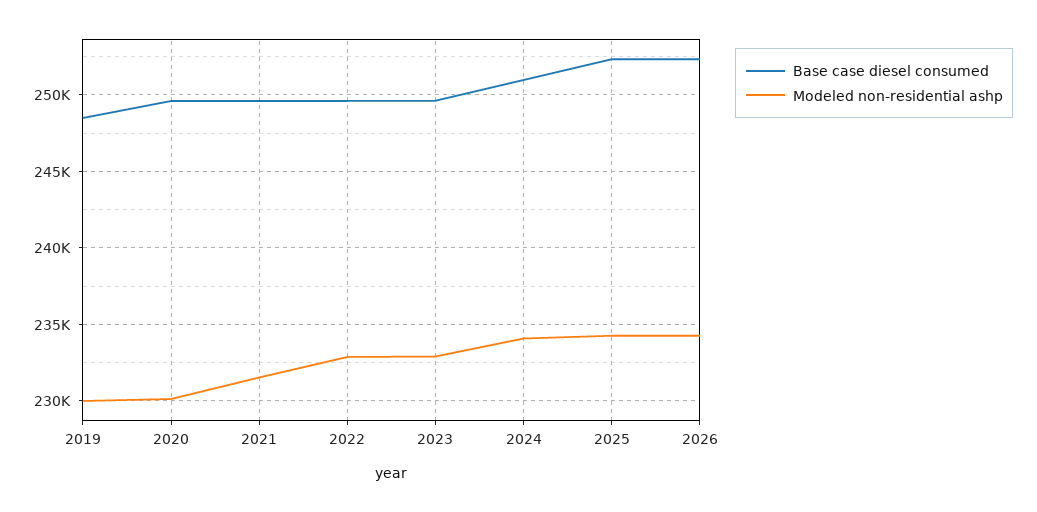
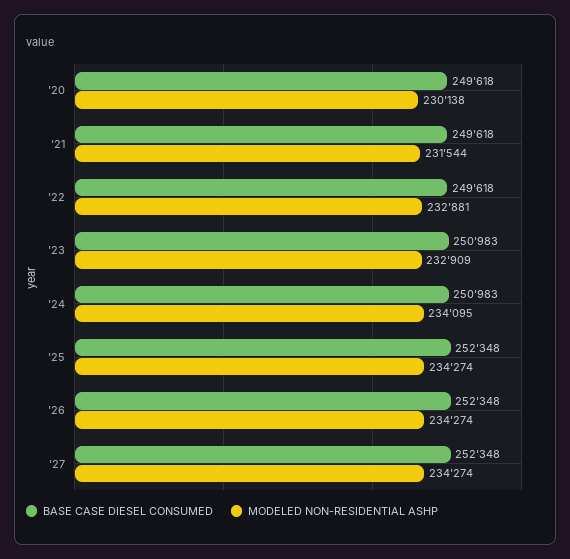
Base case diesel consumed, 2019: 248500 -> none
Modeled non-residential ashp, 2019: 230000 -> none
Base case diesel consumed, 2023: 249500 -> 250983
Base case diesel consumed, '27: none -> 252348
Modeled non-residential ashp, '27: none -> 234274

